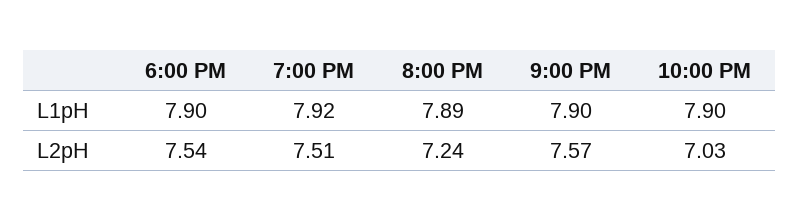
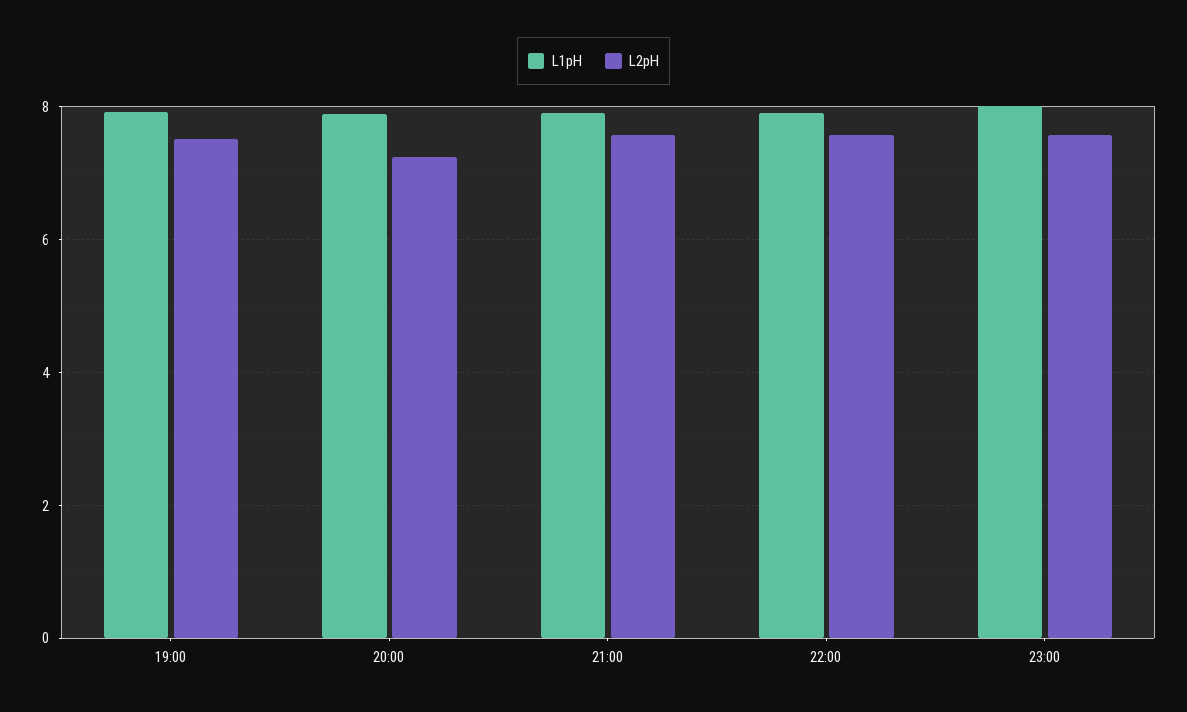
L1pH, 6:00 PM: 7.9 -> none
L2pH, 6:00 PM: 7.54 -> none
L2pH, 10:00 PM: 7.03 -> 7.6
L1pH, 23:00: none -> 8
L2pH, 23:00: none -> 7.6

